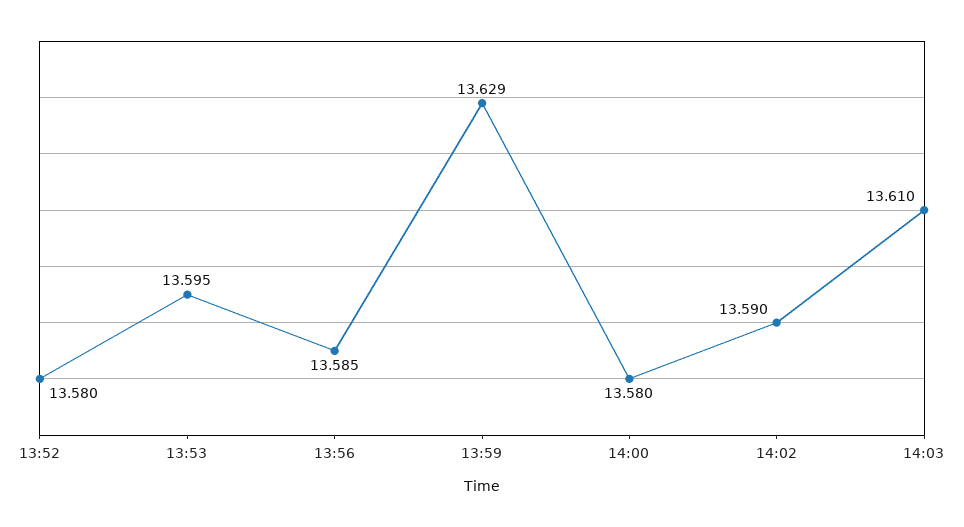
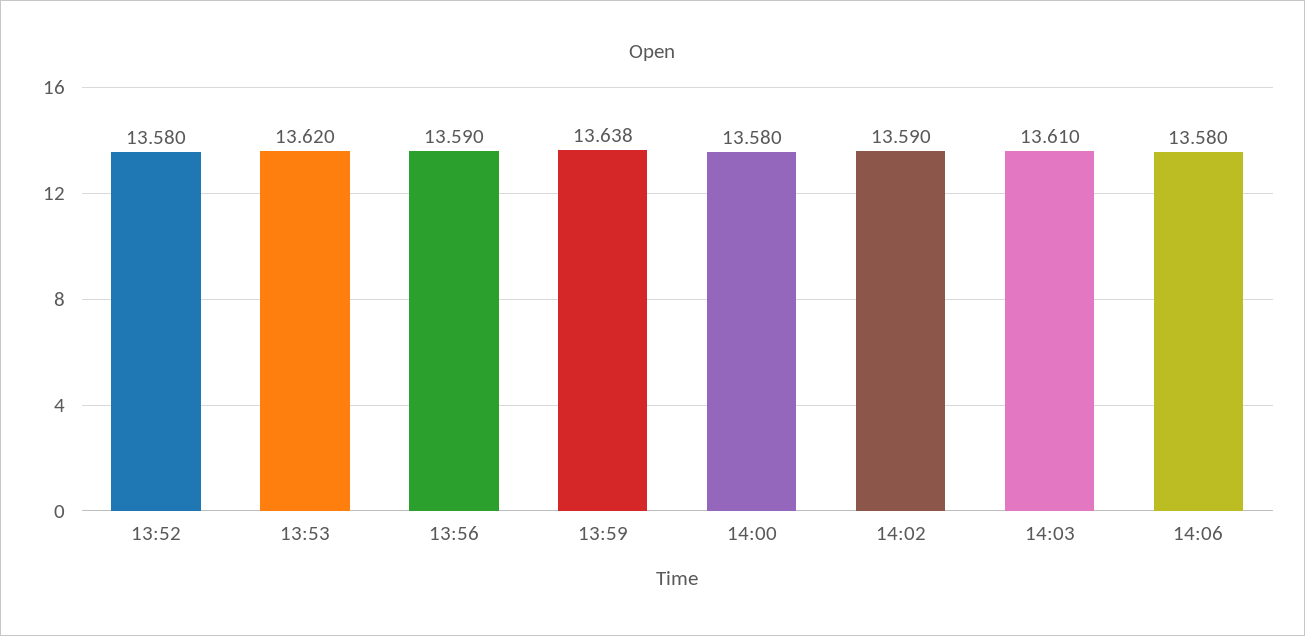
13:53: 13.595 -> 13.62
13:56: 13.585 -> 13.59
13:59: 13.629 -> 13.638
14:06: none -> 13.58

